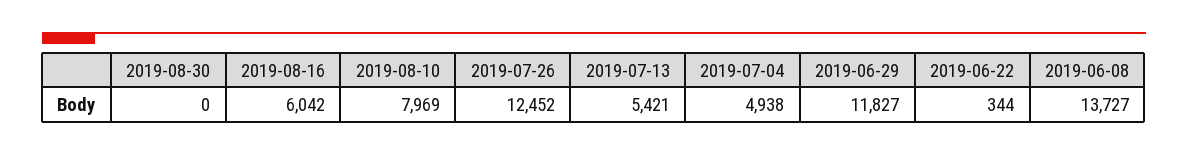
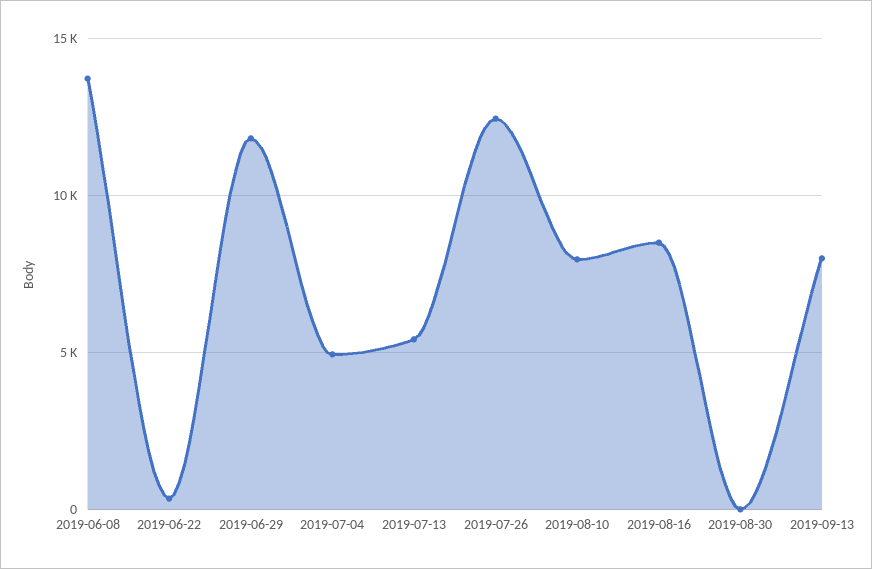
2019-08-16: 6042 -> 8500
2019-09-13: none -> 8000

